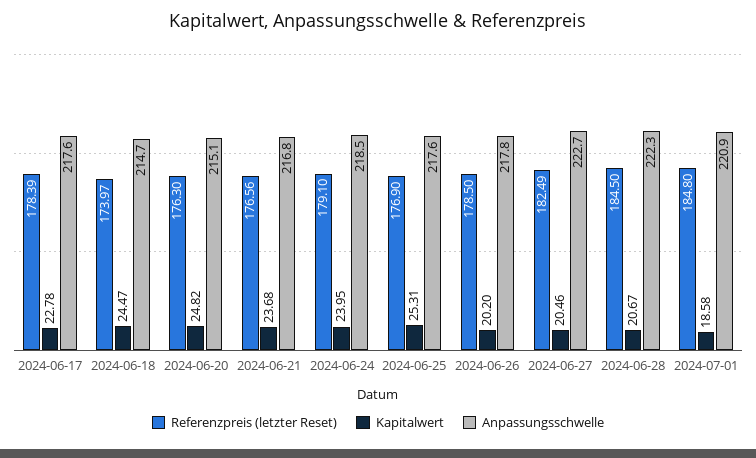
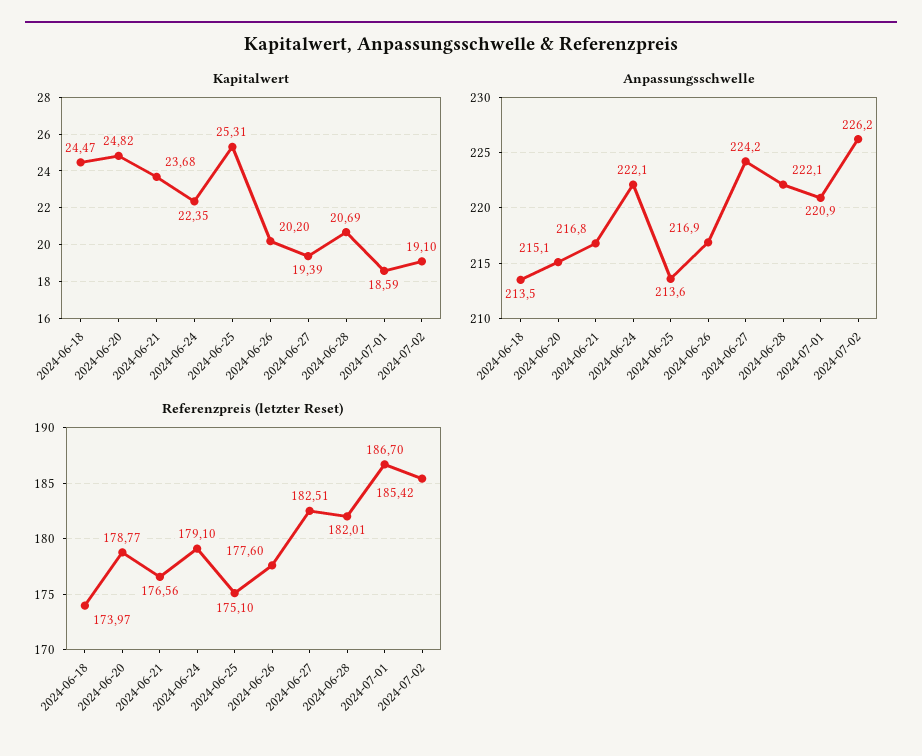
Referenzpreis (letzter Reset), 2024-06-17: 178.39 -> none
Kapitalwert, 2024-06-17: 22.78 -> none
Anpassungsschwelle, 2024-06-17: 217.6 -> none
Anpassungsschwelle, 2024-06-18: 214.7 -> 213.5
Referenzpreis (letzter Reset), 2024-06-20: 176.3 -> 178.77
Kapitalwert, 2024-06-24: 23.95 -> 22.35
Anpassungsschwelle, 2024-06-24: 218.5 -> 222.1
Referenzpreis (letzter Reset), 2024-06-25: 176.9 -> 175.1
Anpassungsschwelle, 2024-06-25: 217.6 -> 213.6
Referenzpreis (letzter Reset), 2024-06-26: 178.5 -> 177.6
Anpassungsschwelle, 2024-06-26: 217.8 -> 216.9
Referenzpreis (letzter Reset), 2024-06-27: 182.49 -> 182.51
Kapitalwert, 2024-06-27: 20.46 -> 19.39
Anpassungsschwelle, 2024-06-27: 222.7 -> 224.2
Referenzpreis (letzter Reset), 2024-06-28: 184.5 -> 182.01
Kapitalwert, 2024-06-28: 20.67 -> 20.69
Anpassungsschwelle, 2024-06-28: 222.3 -> 222.1
Referenzpreis (letzter Reset), 2024-07-01: 184.8 -> 186.7
Kapitalwert, 2024-07-01: 18.58 -> 18.59
Kapitalwert, 2024-07-02: none -> 19.1
Anpassungsschwelle, 2024-07-02: none -> 226.2
Referenzpreis (letzter Reset), 2024-07-02: none -> 185.42

